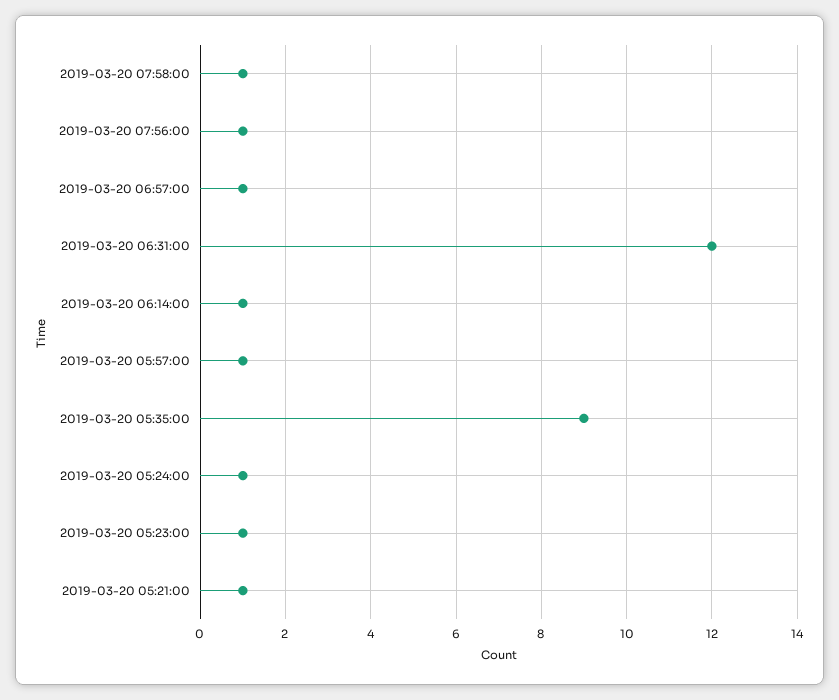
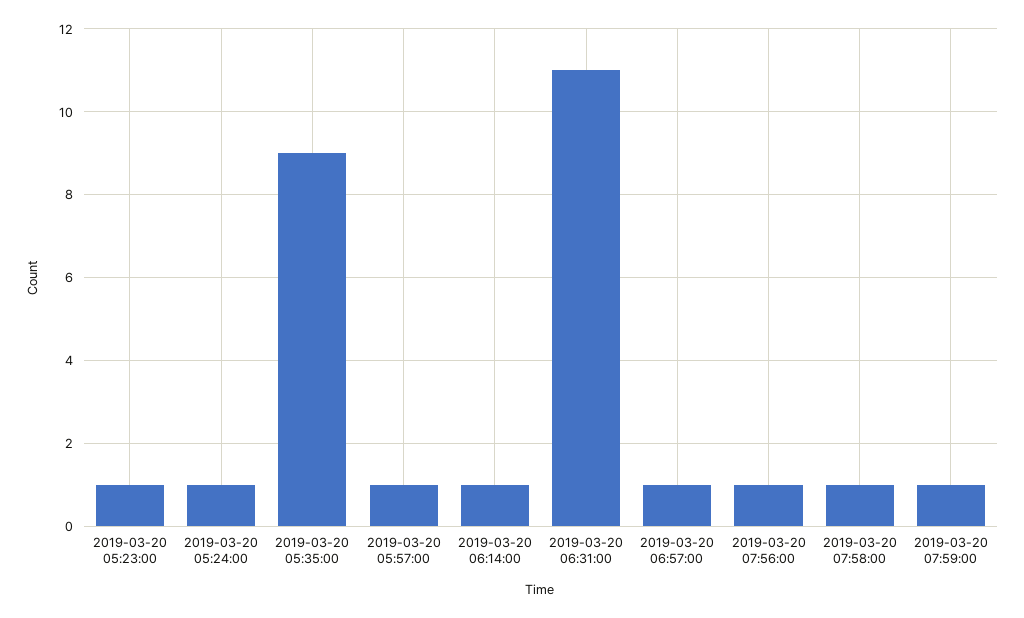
2019-03-20 06:31:00: 12 -> 11
2019-03-20 05:21:00: 1 -> none
2019-03-20 07:59:00: none -> 1

